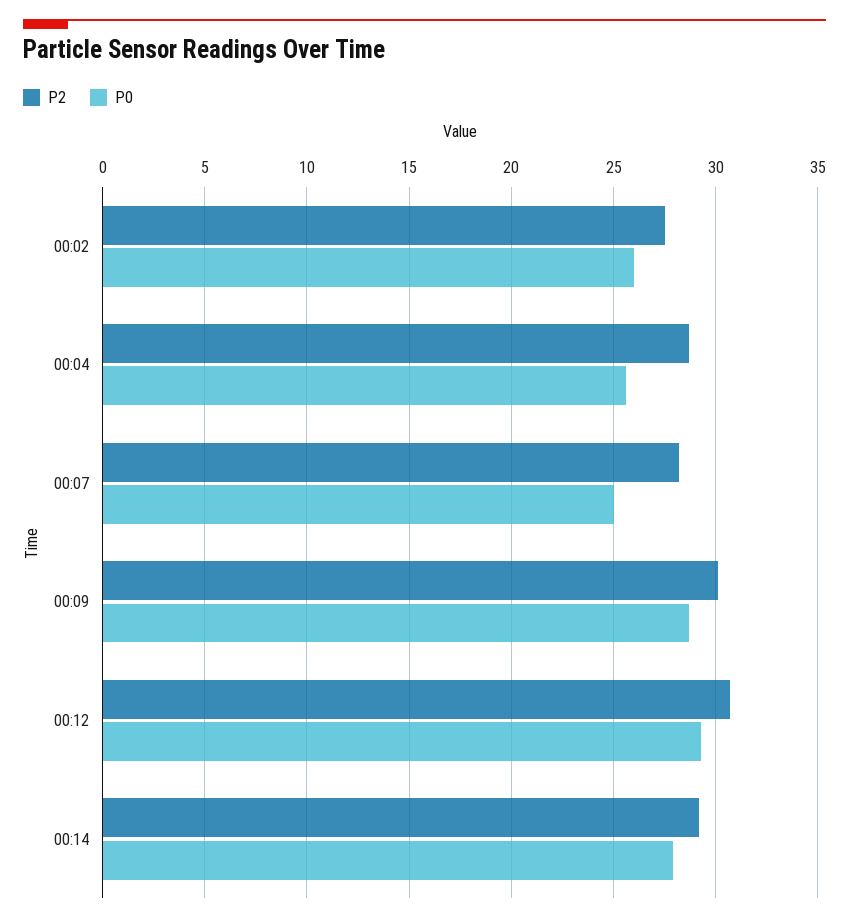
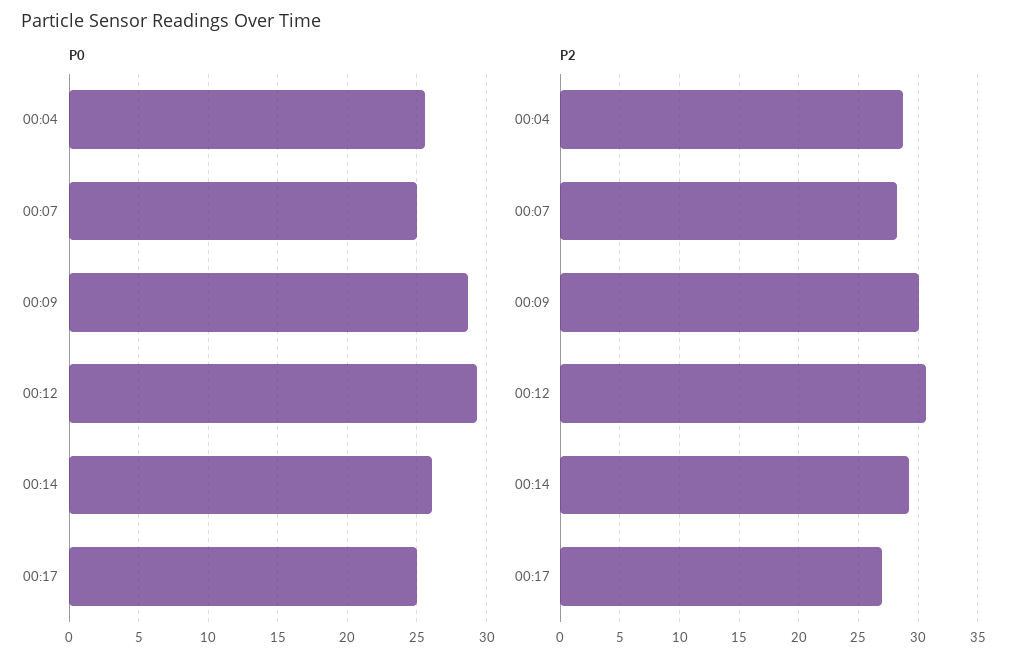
P2, 00:02: 27.5 -> none
P0, 00:02: 26 -> none
P0, 00:14: 28 -> 26
P0, 00:17: none -> 25
P2, 00:17: none -> 27

